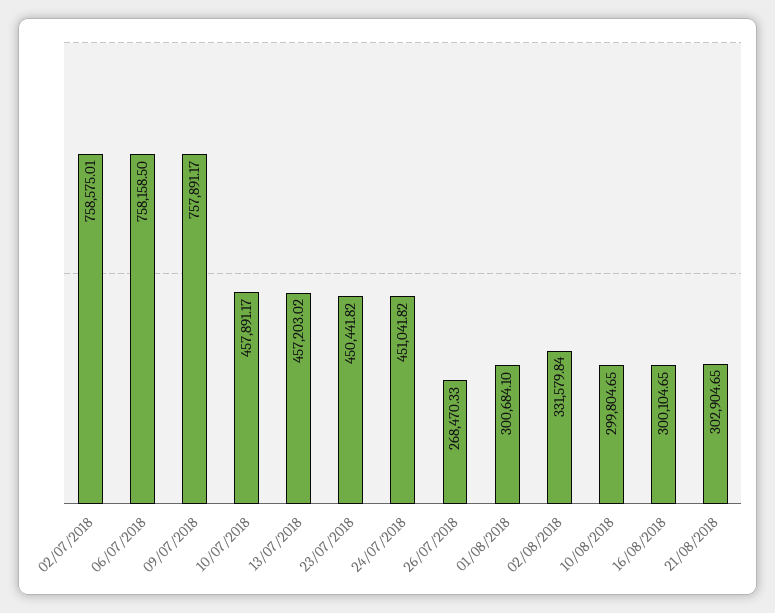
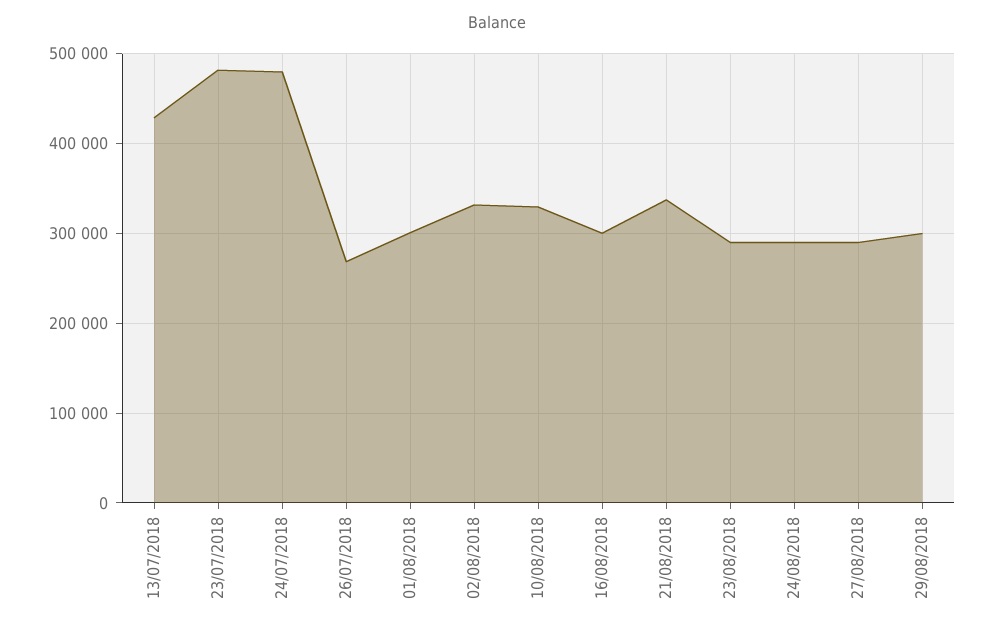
02/07/2018: 758575.01 -> none
06/07/2018: 758158.5 -> none
09/07/2018: 757891.17 -> none
10/07/2018: 457891.17 -> none
13/07/2018: 457203.02 -> 430000
23/07/2018: 450441.82 -> 480000
24/07/2018: 451041.82 -> 480000
10/08/2018: 299804.65 -> 330000
21/08/2018: 302904.65 -> 340000
23/08/2018: none -> 290000
24/08/2018: none -> 290000
27/08/2018: none -> 290000
29/08/2018: none -> 300000

